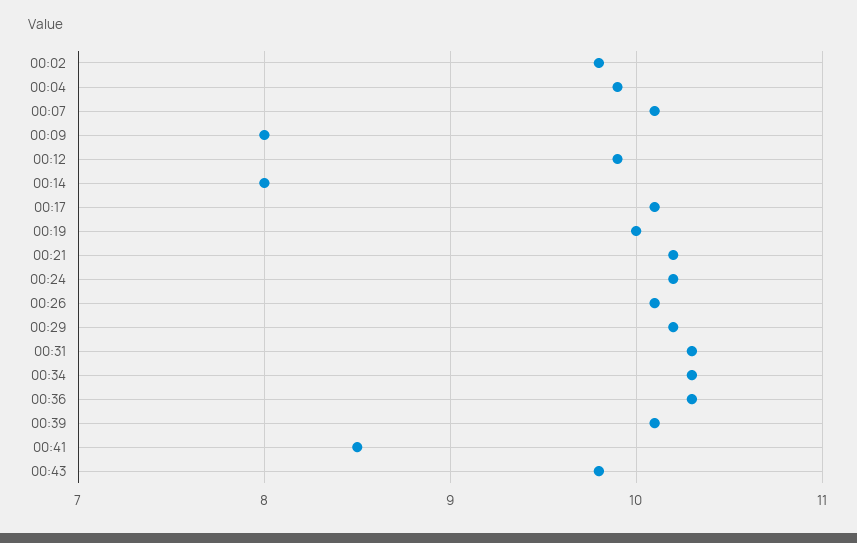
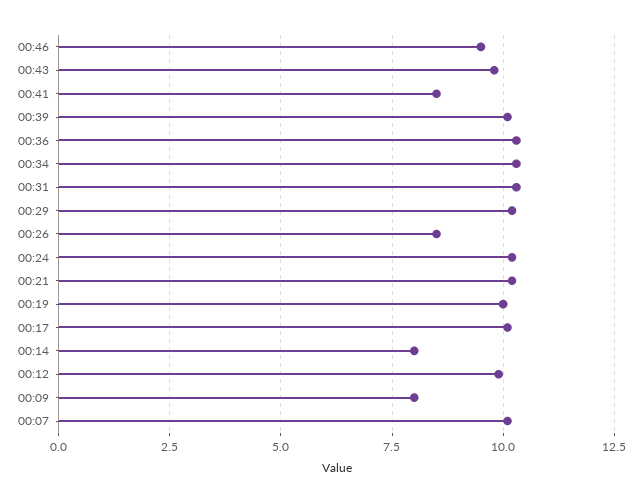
00:02: 9.8 -> none
00:04: 9.9 -> none
00:26: 10.1 -> 8.5
00:46: none -> 9.5

